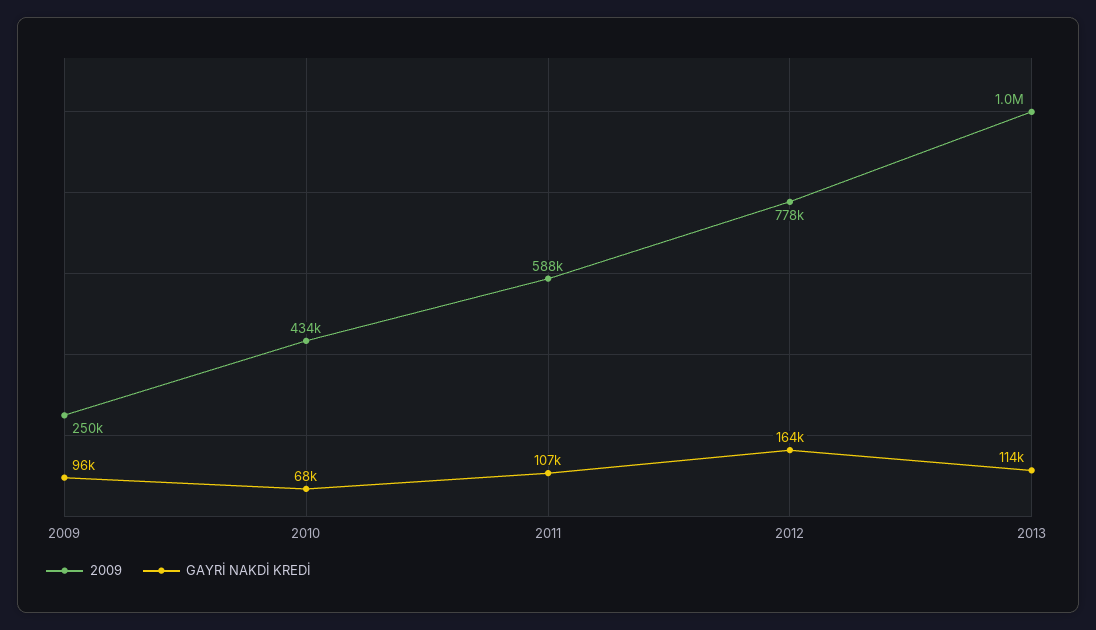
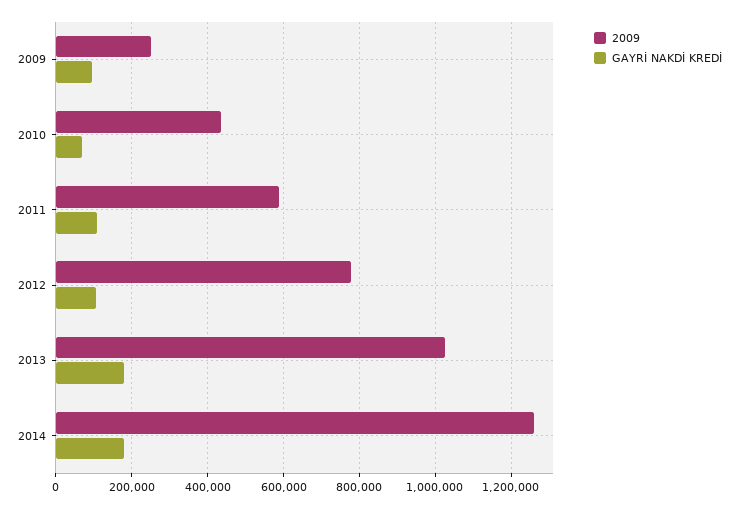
GAYRİ NAKDİ KREDİ, 2012: 164000 -> 100000
GAYRİ NAKDİ KREDİ, 2013: 114000 -> 180000
2009, 2014: none -> 1260000
GAYRİ NAKDİ KREDİ, 2014: none -> 180000

